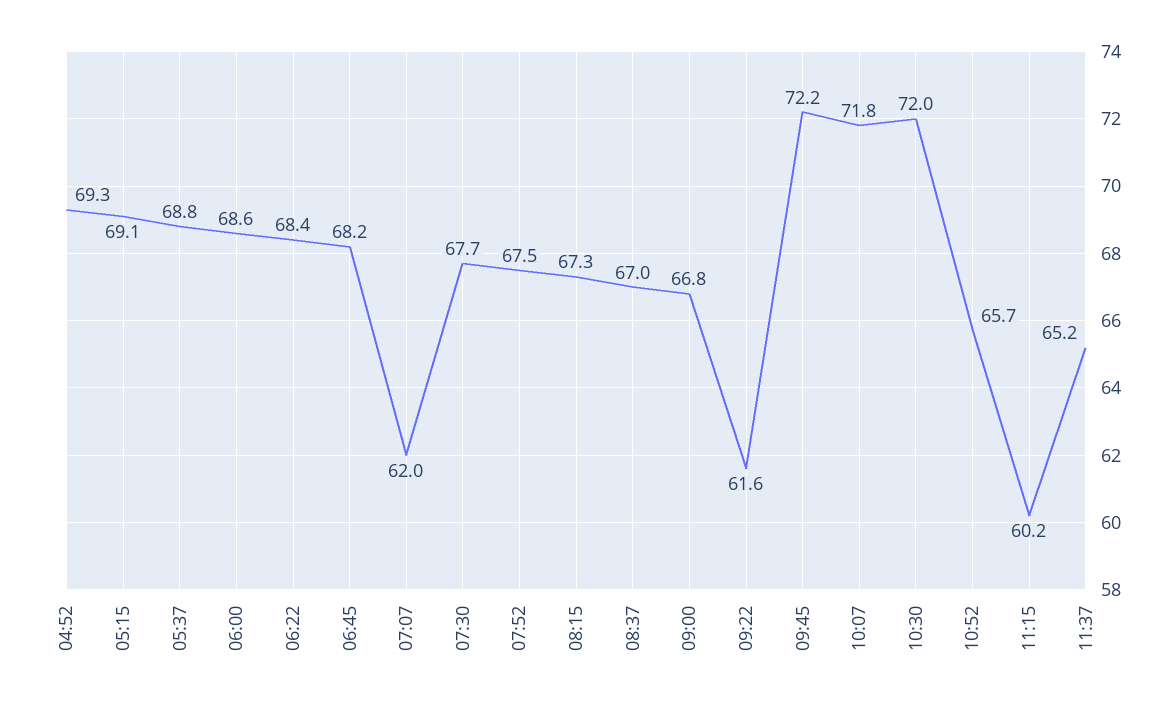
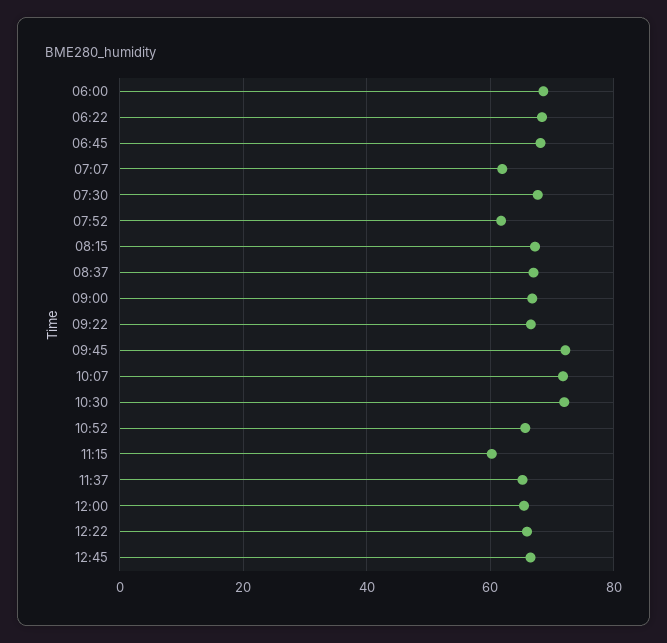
04:52: 69.3 -> none
05:15: 69.1 -> none
05:37: 68.8 -> none
07:52: 67.5 -> 62
09:22: 61.6 -> 66
12:00: none -> 66
12:22: none -> 66
12:45: none -> 66

